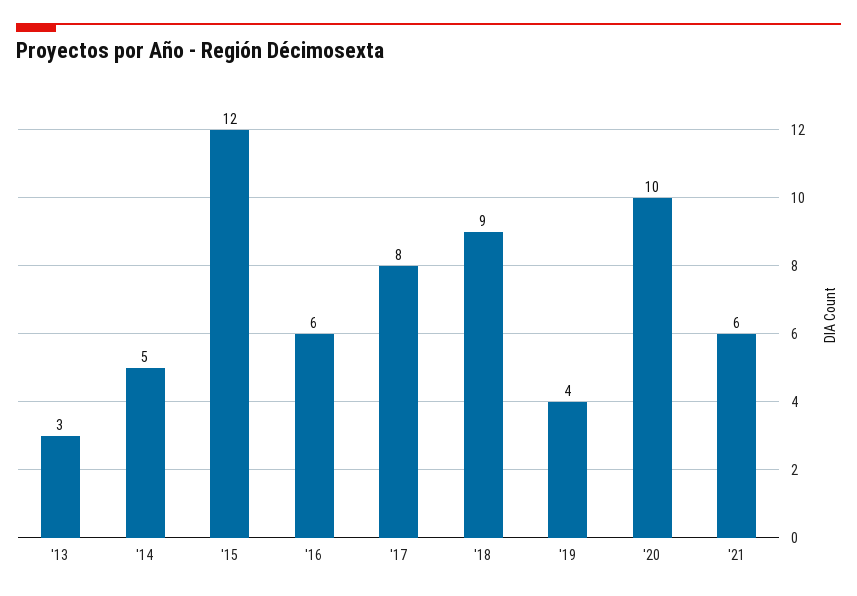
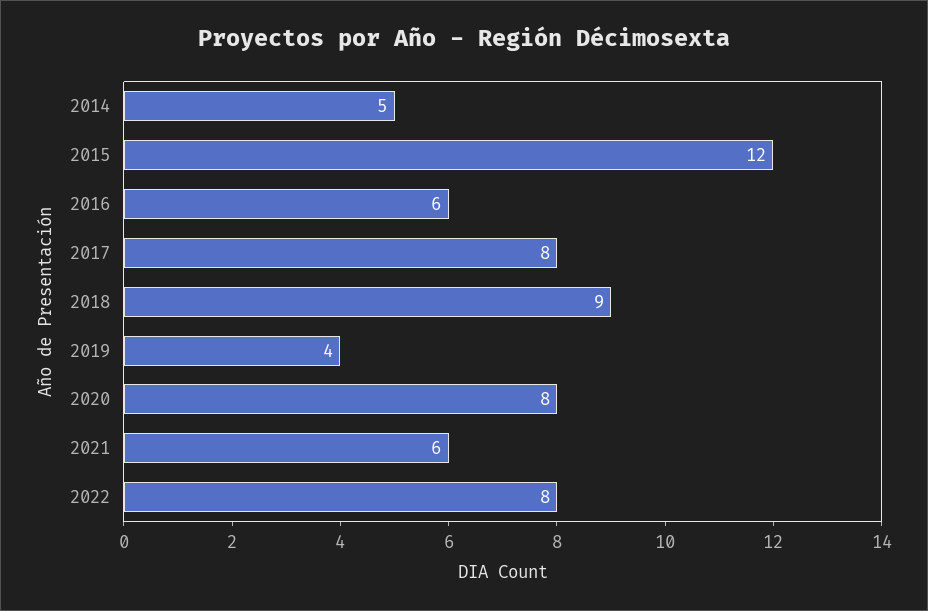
'13: 3 -> none
'20: 10 -> 8
2022: none -> 8

